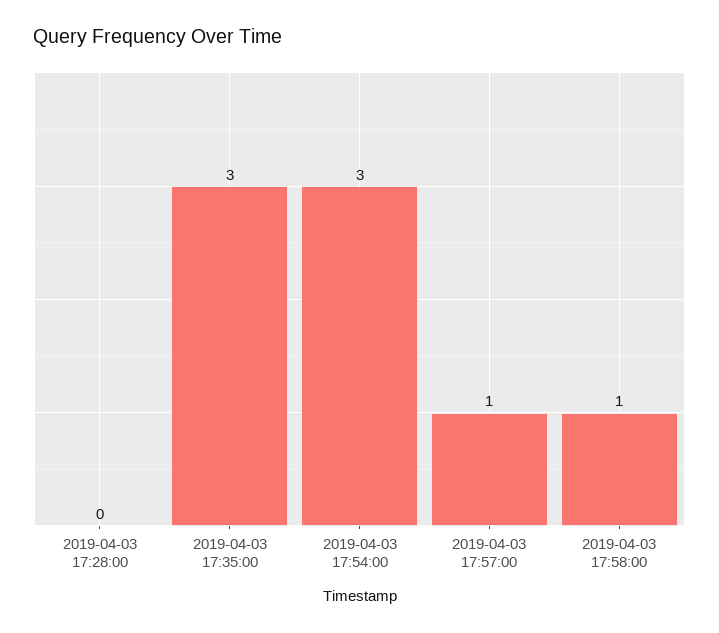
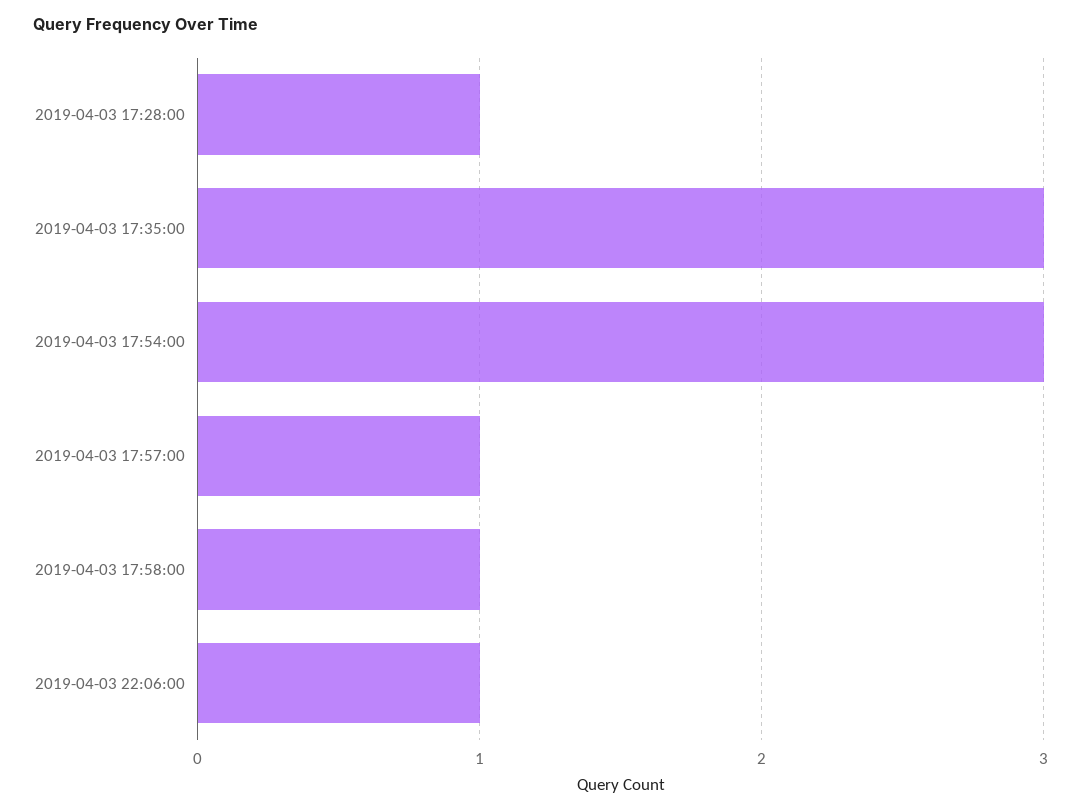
2019-04-03 17:28:00: 0 -> 1
2019-04-03 22:06:00: none -> 1

